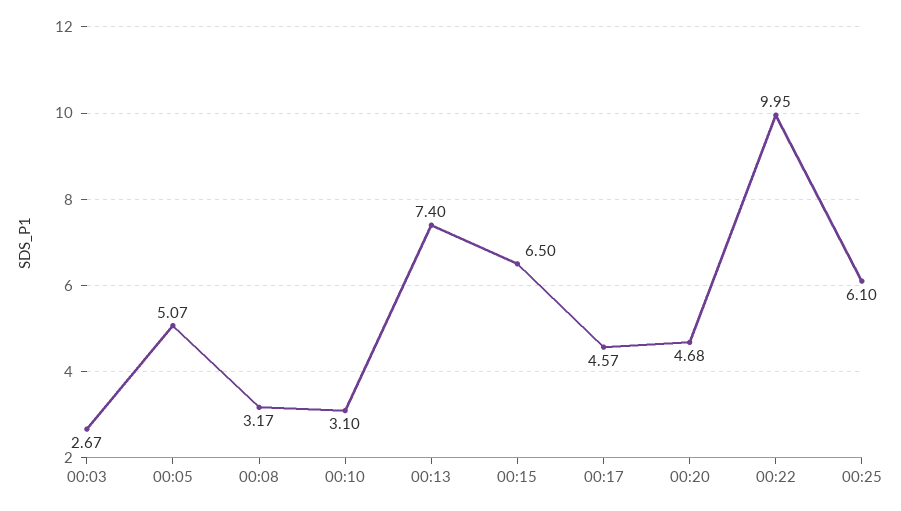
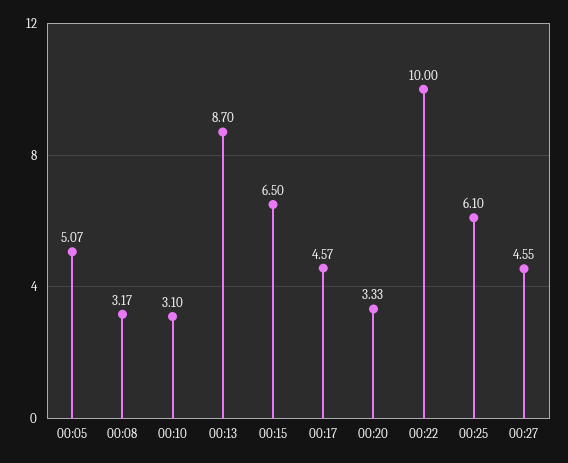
00:03: 2.67 -> none
00:13: 7.4 -> 8.7
00:20: 4.68 -> 3.33
00:22: 9.95 -> 10
00:27: none -> 4.55

